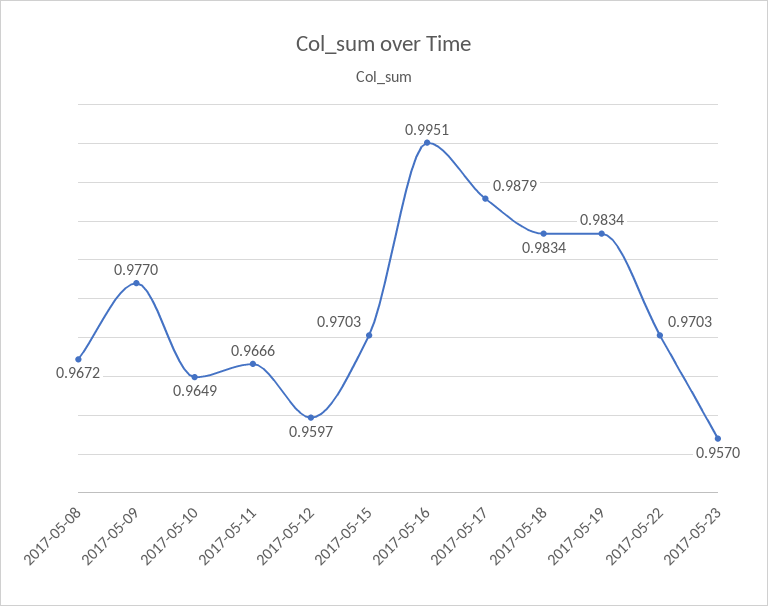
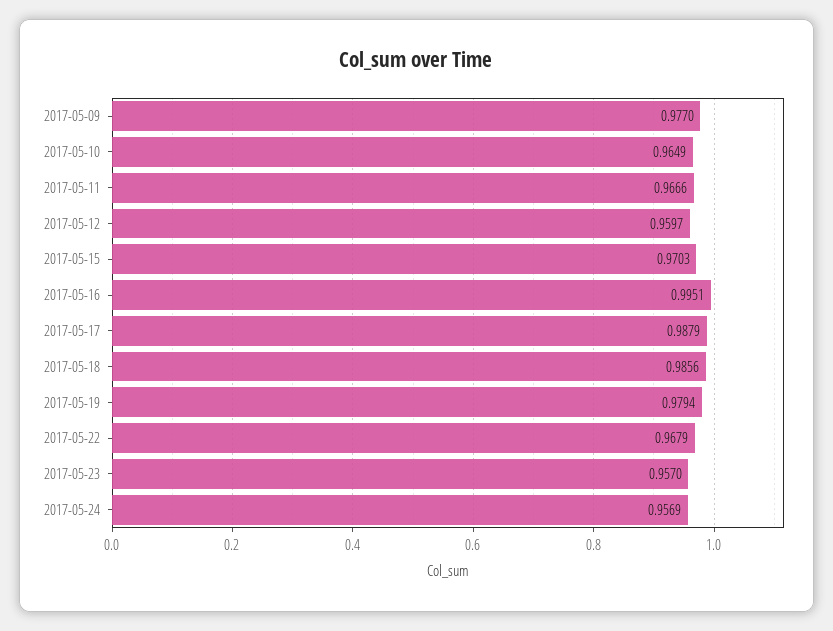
2017-05-08: 0.9672 -> none
2017-05-18: 0.9834 -> 0.9856
2017-05-19: 0.9834 -> 0.9794
2017-05-22: 0.9703 -> 0.9679
2017-05-24: none -> 0.9569

